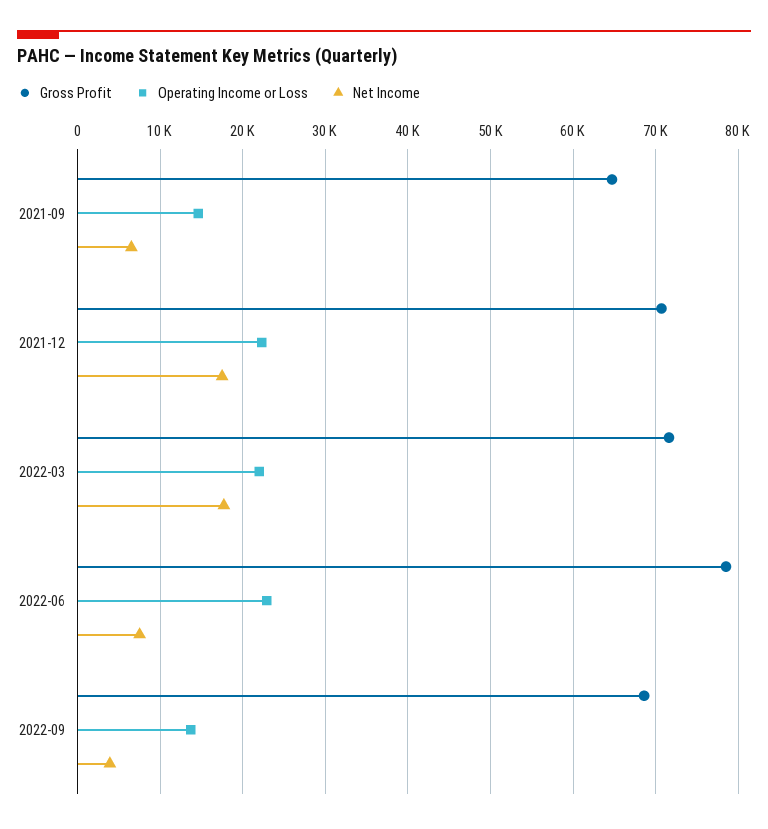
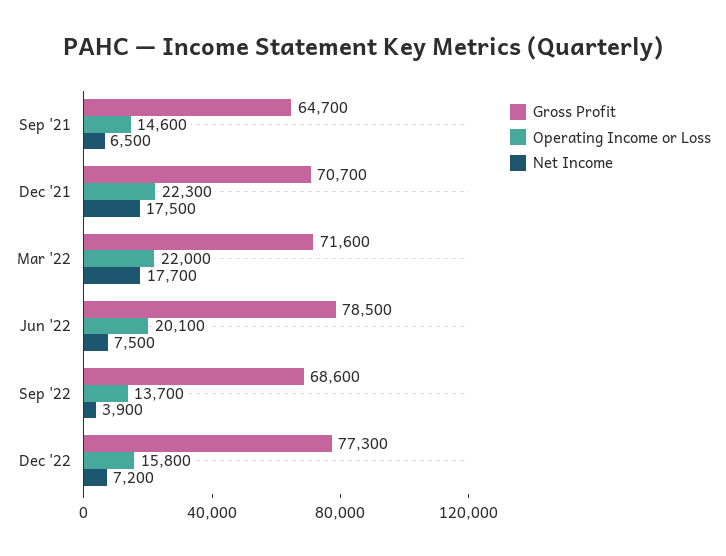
Operating Income or Loss, 2022-06: 23000 -> 20100
Gross Profit, Dec '22: none -> 77300
Operating Income or Loss, Dec '22: none -> 15800
Net Income, Dec '22: none -> 7200

